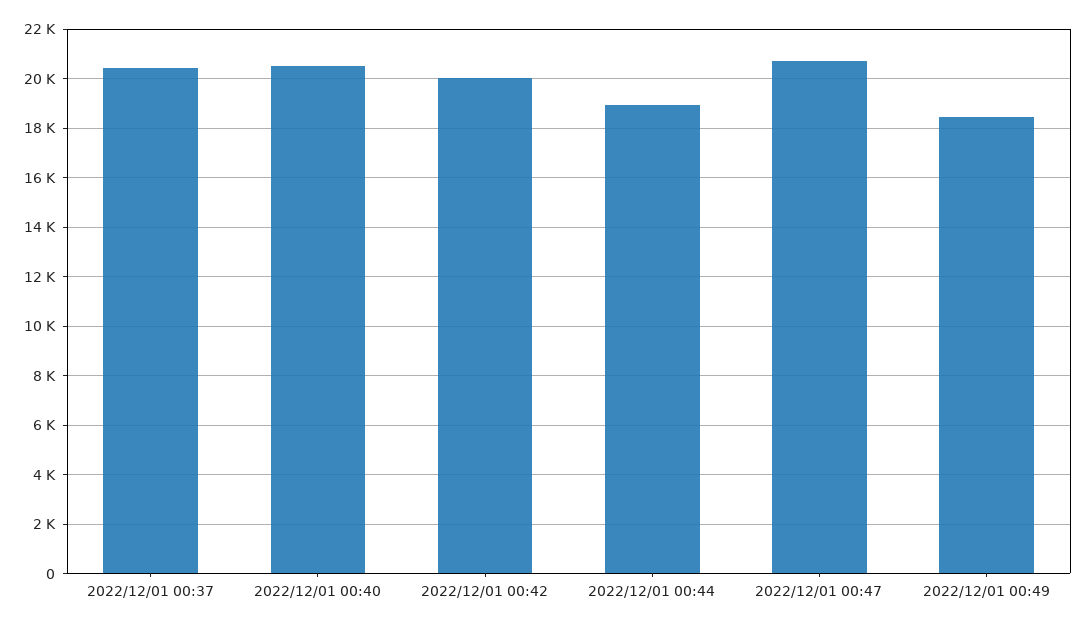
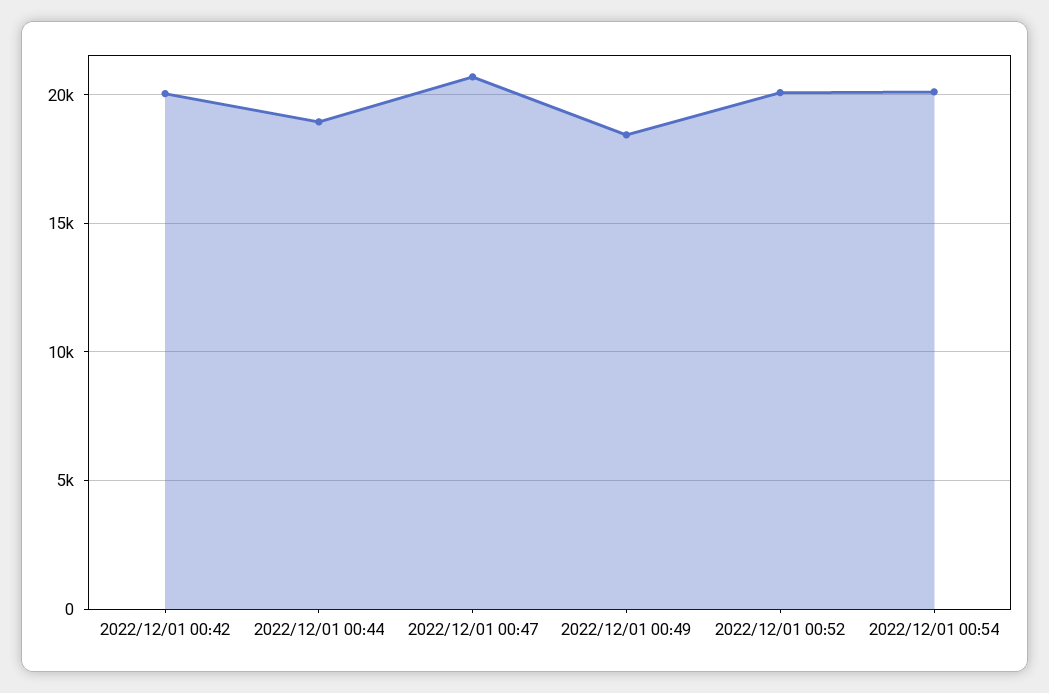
2022/12/01 00:37: 20500 -> none
2022/12/01 00:40: 20500 -> none
2022/12/01 00:52: none -> 20000
2022/12/01 00:54: none -> 20000

